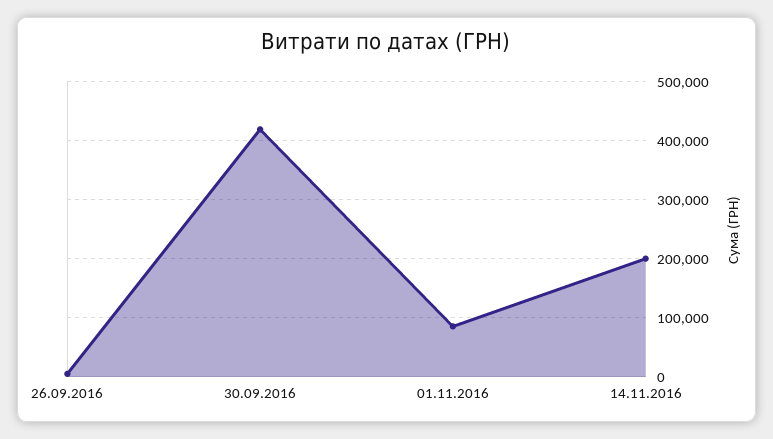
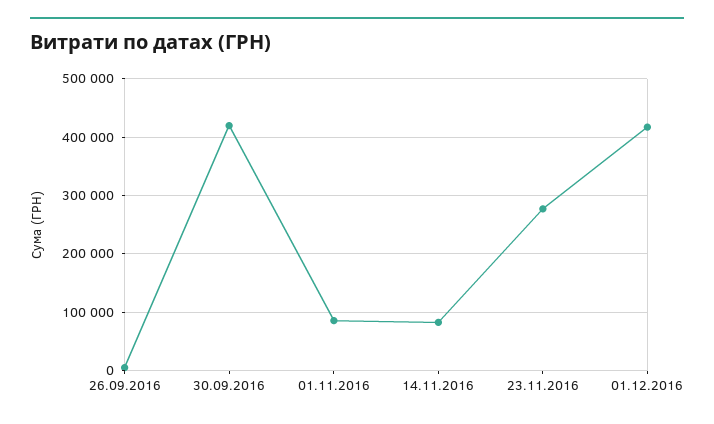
14.11.2016: 200000 -> 80000
23.11.2016: none -> 280000
01.12.2016: none -> 420000

